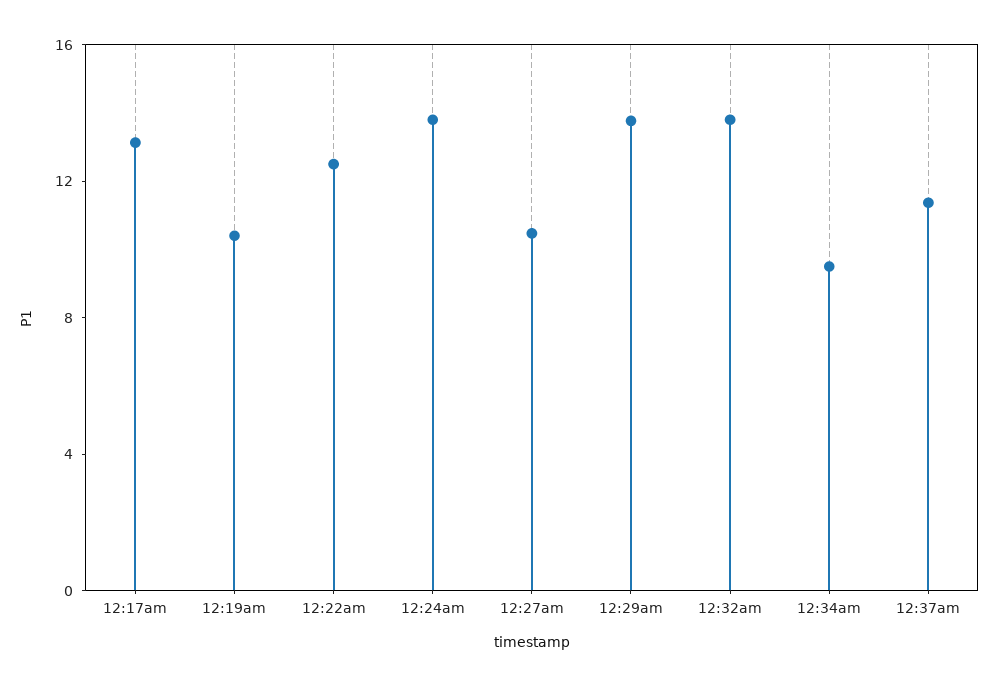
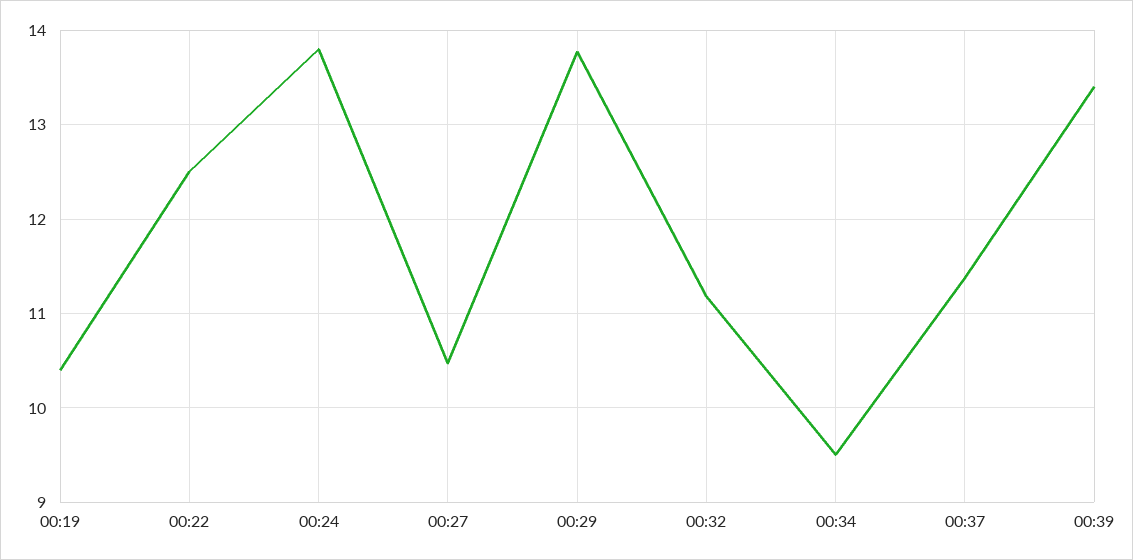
12:17am: 13 -> none
12:32am: 14 -> 11.2
00:39: none -> 13.4

